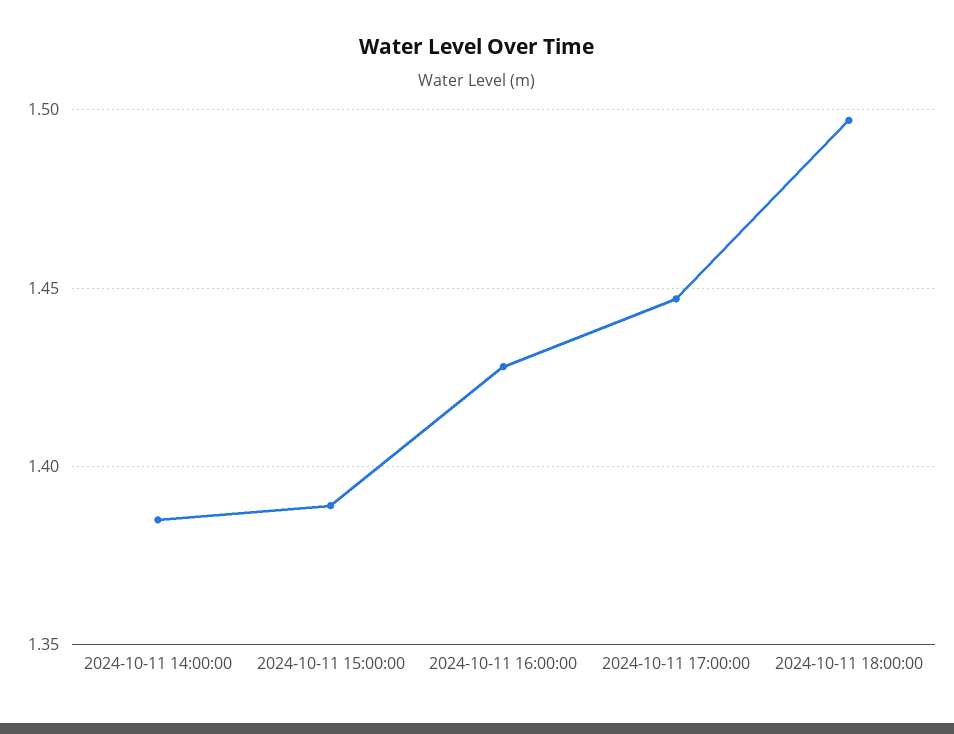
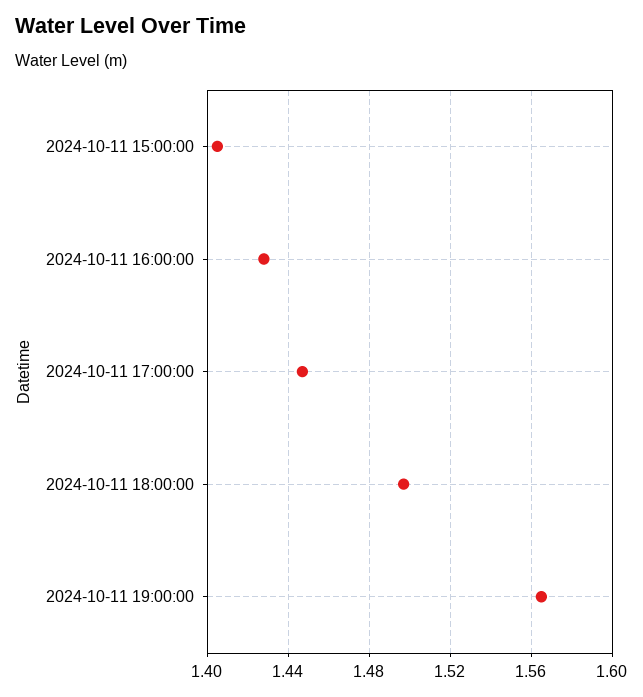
2024-10-11 14:00:00: 1.385 -> none
2024-10-11 15:00:00: 1.39 -> 1.405
2024-10-11 19:00:00: none -> 1.565

